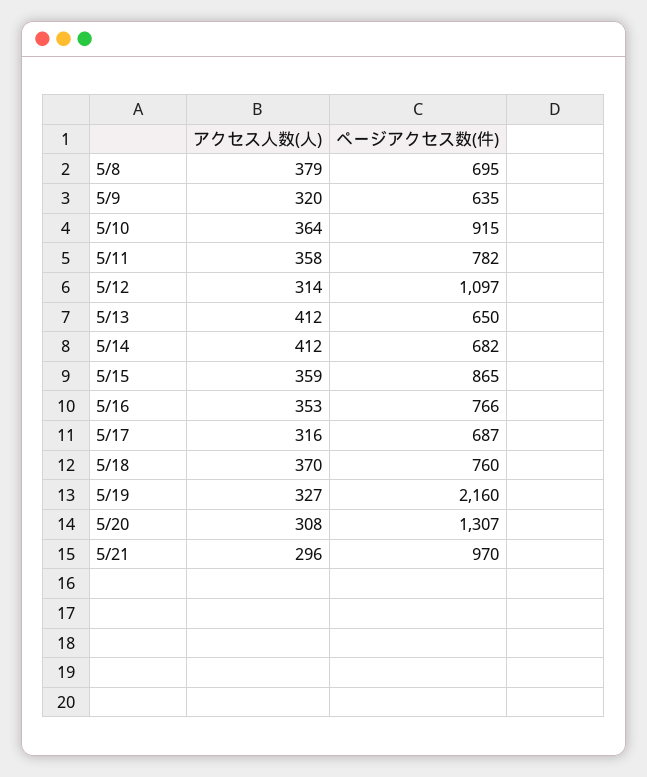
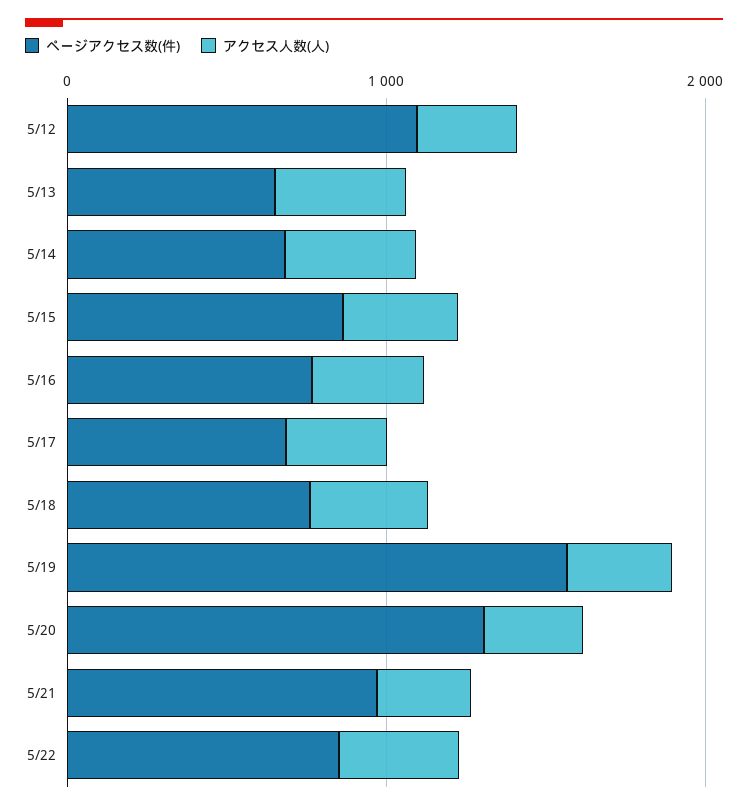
アクセス人数(人), 5/8: 379 -> none
ページアクセス数(件), 5/8: 695 -> none
アクセス人数(人), 5/9: 320 -> none
ページアクセス数(件), 5/9: 635 -> none
アクセス人数(人), 5/10: 364 -> none
ページアクセス数(件), 5/10: 915 -> none
アクセス人数(人), 5/11: 358 -> none
ページアクセス数(件), 5/11: 782 -> none
ページアクセス数(件), 5/19: 2160 -> 1600
ページアクセス数(件), 5/22: none -> 800
アクセス人数(人), 5/22: none -> 400

